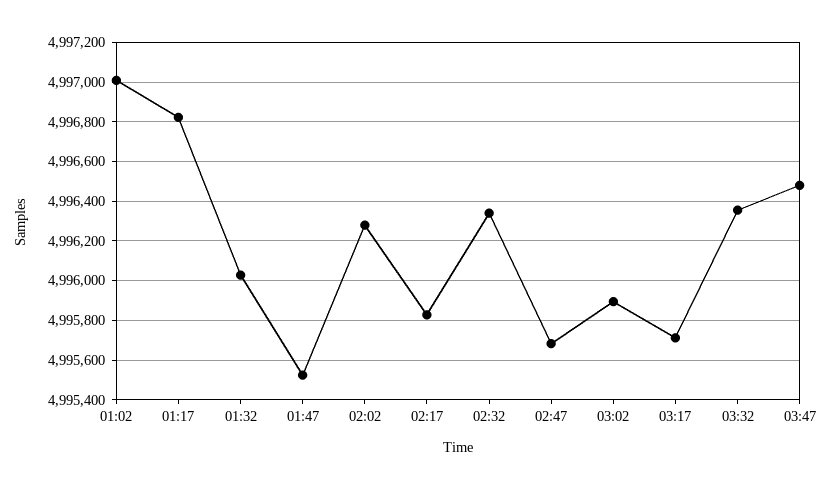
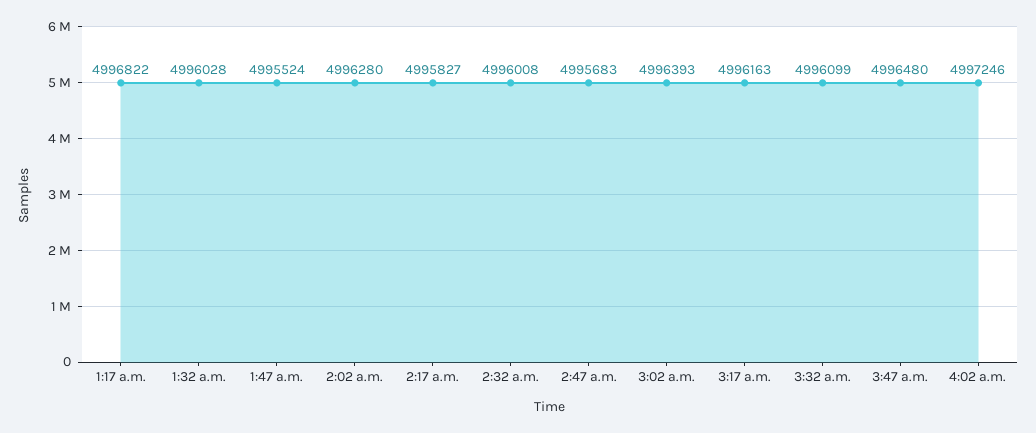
01:02: 4997000 -> none
02:32: 4996350 -> 4996008
03:02: 4995900 -> 4996393
03:17: 4995700 -> 4996163
03:32: 4996350 -> 4996099
4:02 a.m.: none -> 4997246

